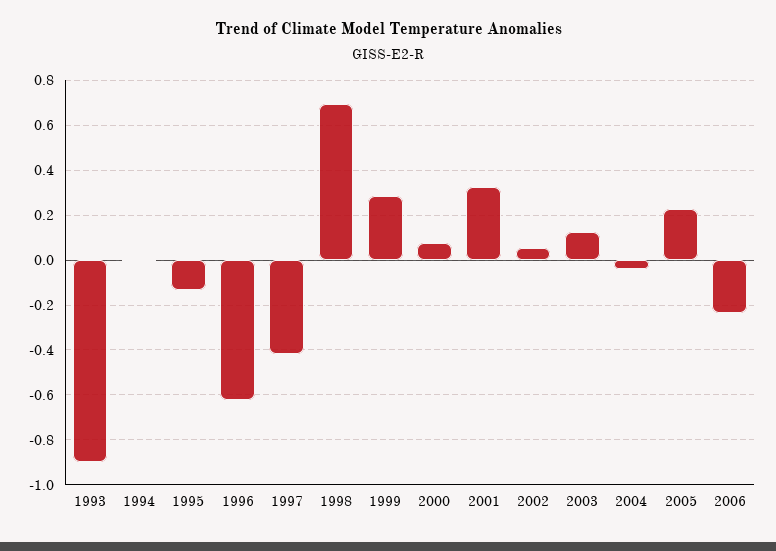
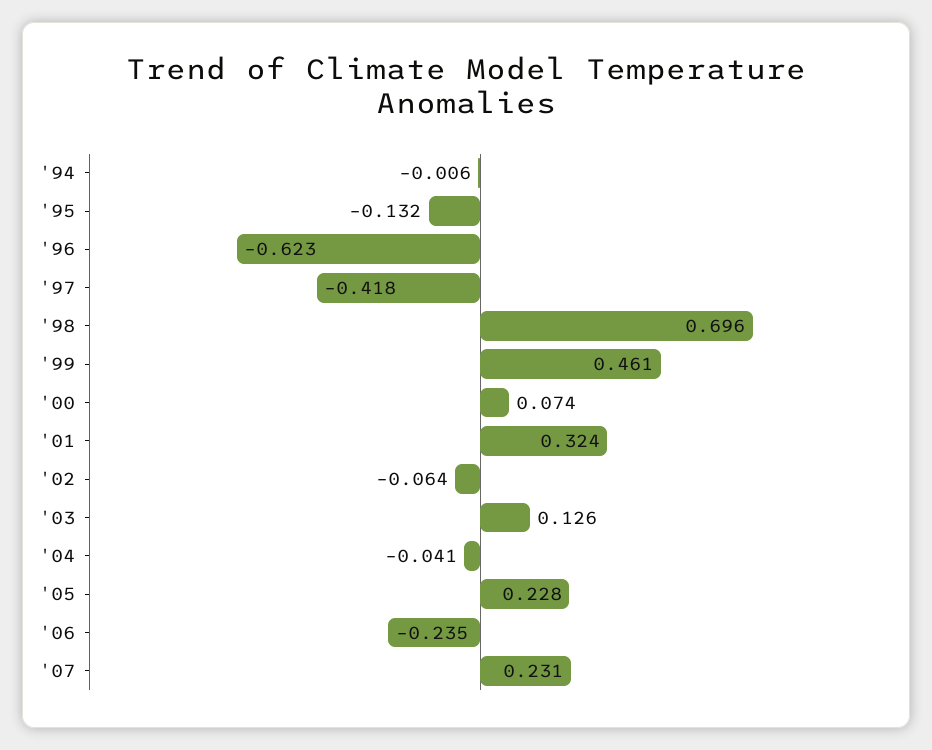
1993: -0.9 -> none
1999: 0.3 -> 0.461
2002: 0.05 -> -0.064
'07: none -> 0.231

